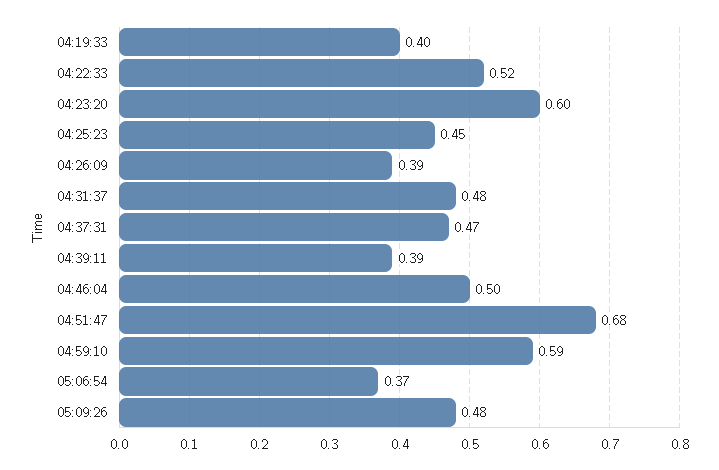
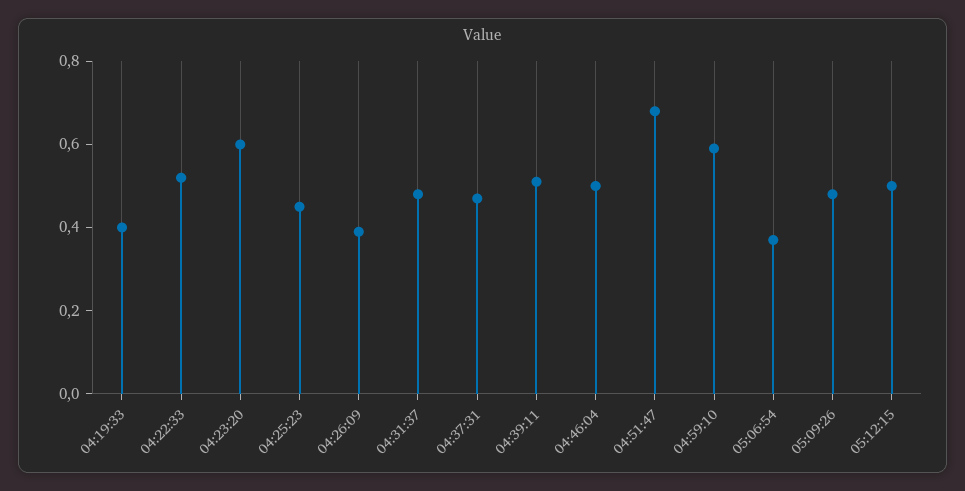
04:39:11: 0.39 -> 0.5
05:12:15: none -> 0.5

